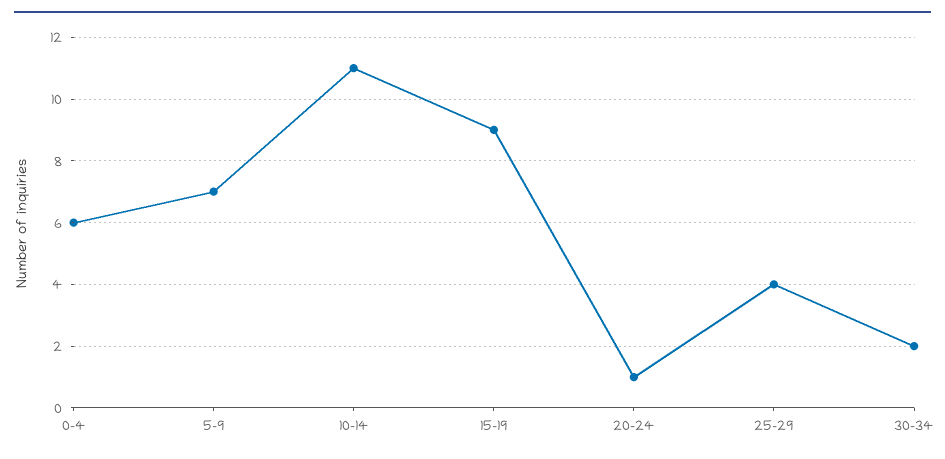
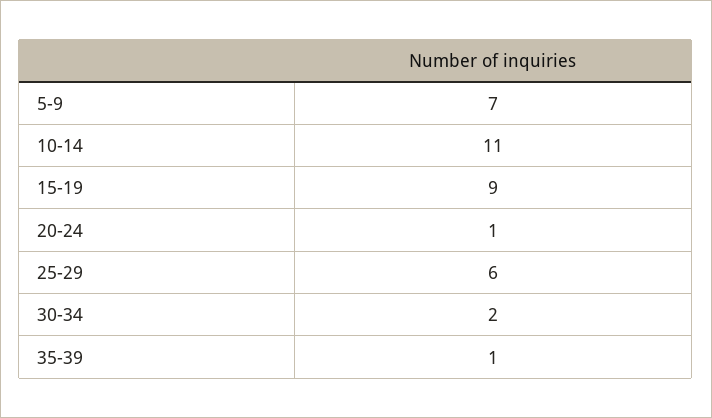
0-4: 6 -> none
25-29: 4 -> 6
35-39: none -> 1

